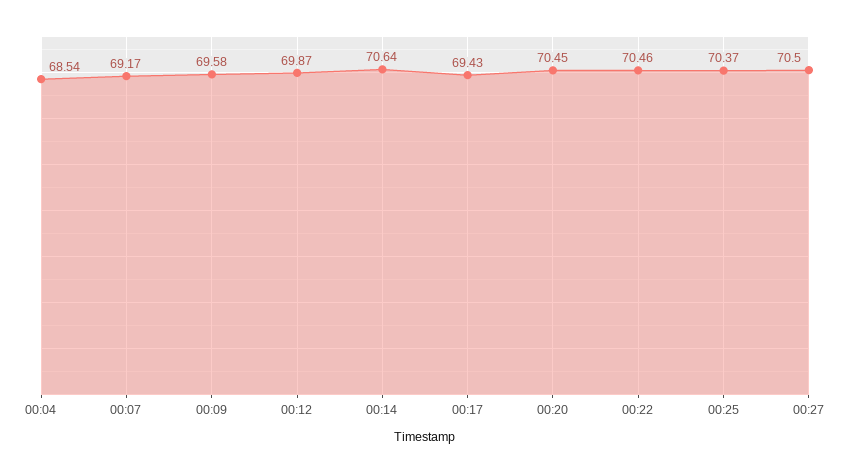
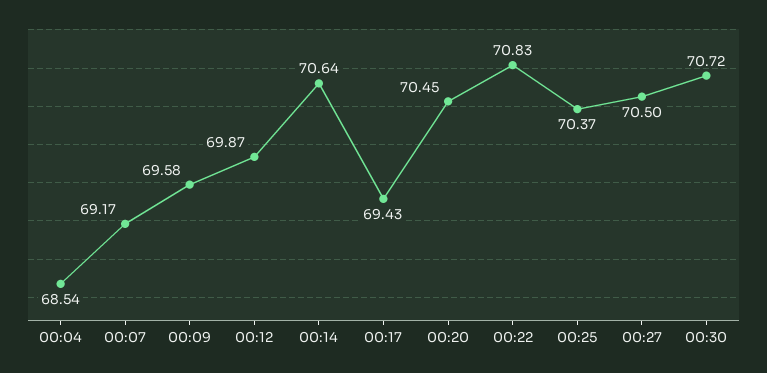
00:22: 70.46 -> 70.83
00:30: none -> 70.72

